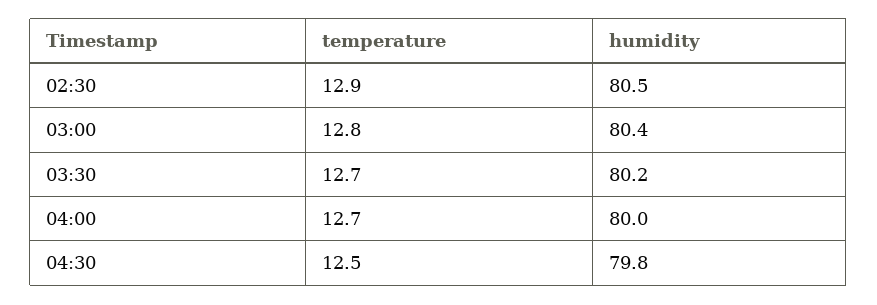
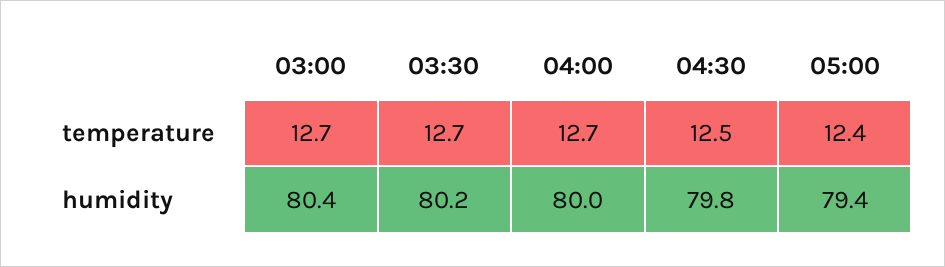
temperature, 02:30: 12.9 -> none
humidity, 02:30: 80.5 -> none
temperature, 03:00: 12.8 -> 12.7
temperature, 05:00: none -> 12.4
humidity, 05:00: none -> 79.4

